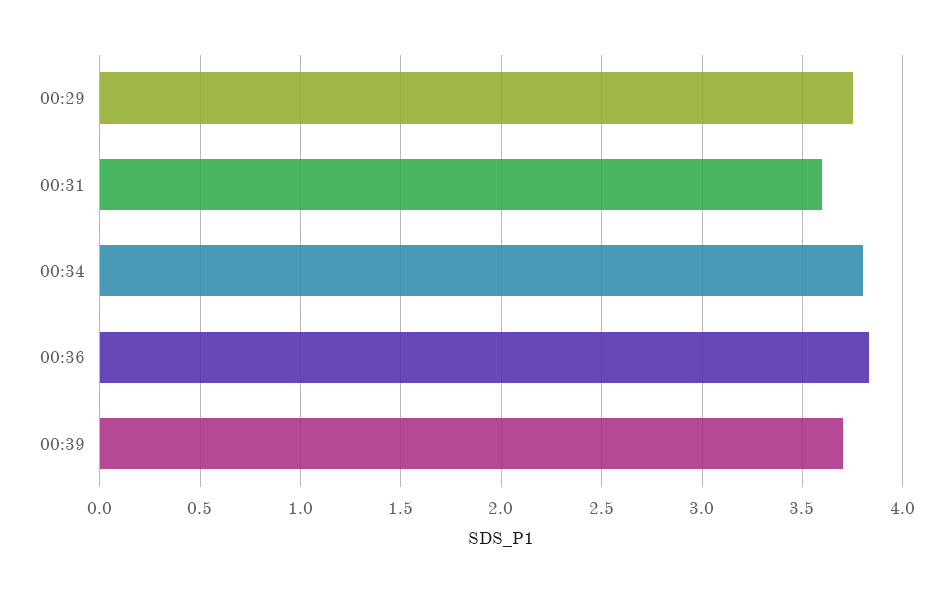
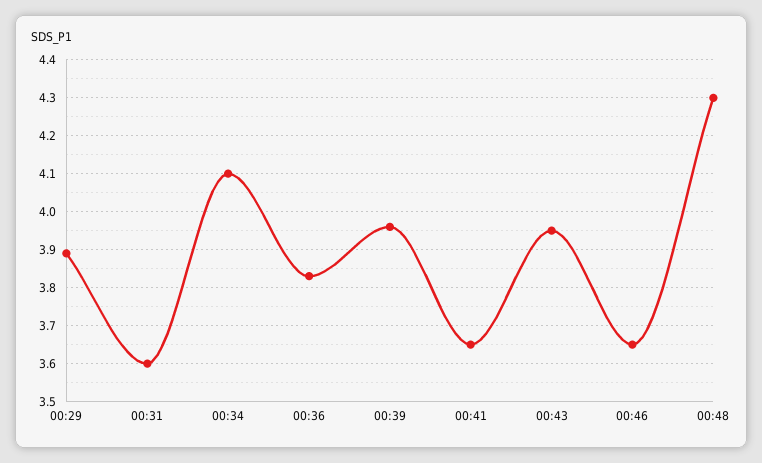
00:29: 3.75 -> 3.9
00:34: 3.8 -> 4.1
00:39: 3.7 -> 3.95
00:41: none -> 3.65
00:43: none -> 3.95
00:46: none -> 3.65
00:48: none -> 4.3

